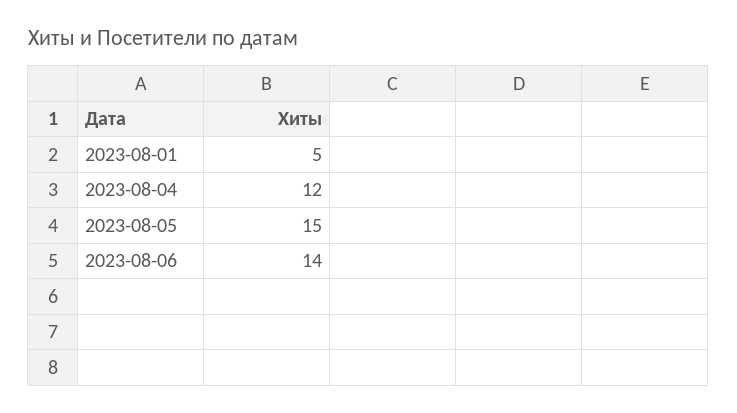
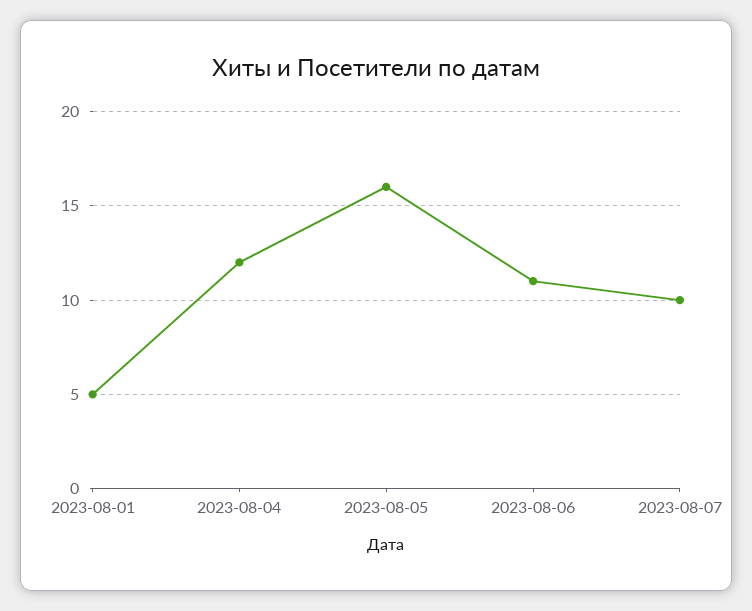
2023-08-05: 15 -> 16
2023-08-06: 14 -> 11
2023-08-07: none -> 10

